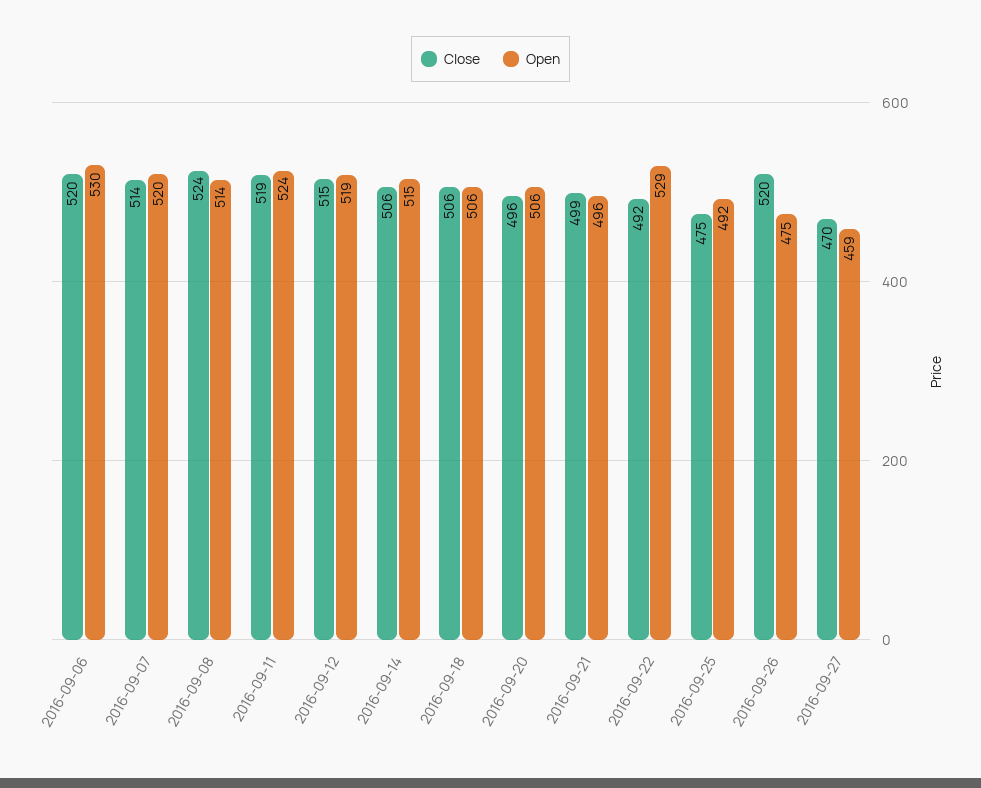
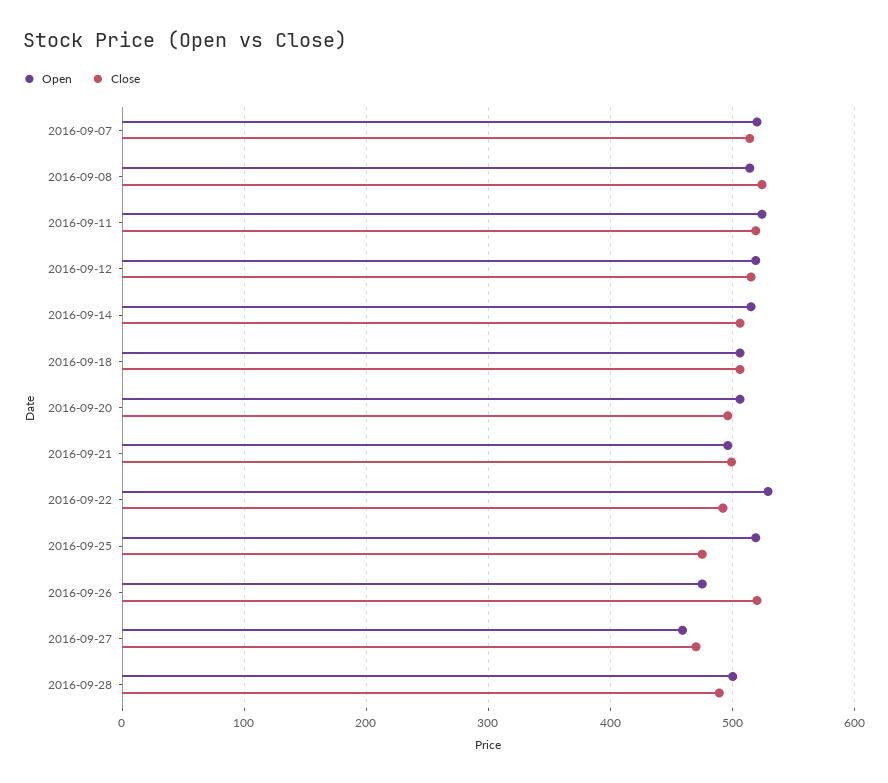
Close, 2016-09-06: 520 -> none
Open, 2016-09-06: 530 -> none
Open, 2016-09-25: 492 -> 520
Open, 2016-09-28: none -> 500
Close, 2016-09-28: none -> 490

